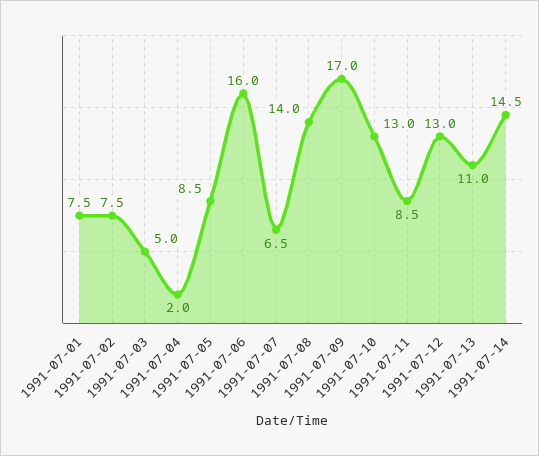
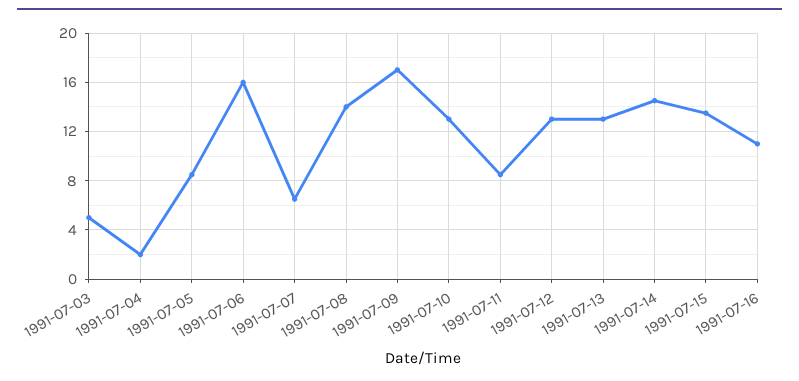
1991-07-01: 7.5 -> none
1991-07-02: 7.5 -> none
1991-07-13: 11 -> 13
1991-07-15: none -> 13.5
1991-07-16: none -> 11

